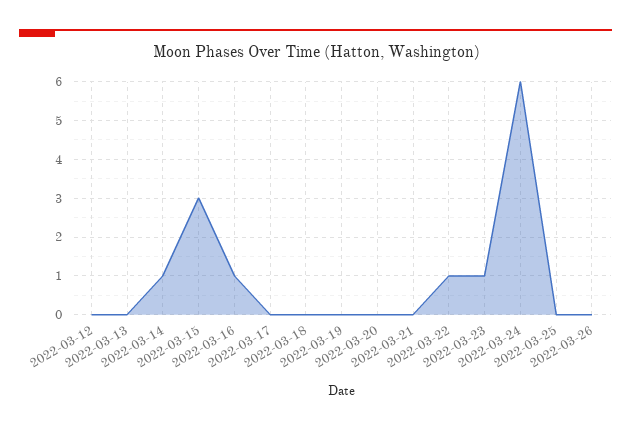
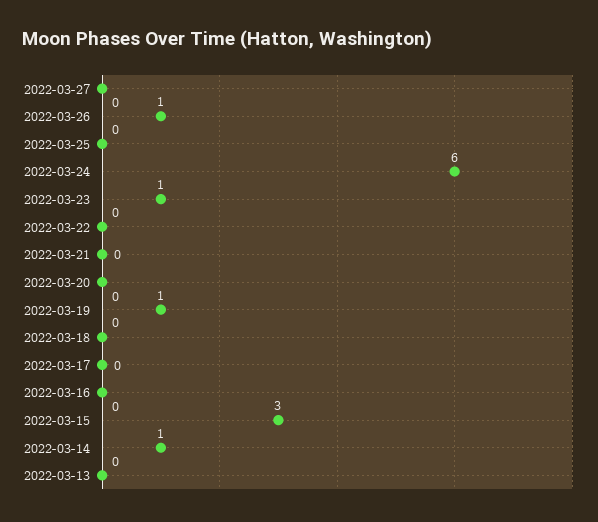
2022-03-12: 0 -> none
2022-03-16: 1 -> 0
2022-03-19: 0 -> 1
2022-03-22: 1 -> 0
2022-03-26: 0 -> 1
2022-03-27: none -> 0

